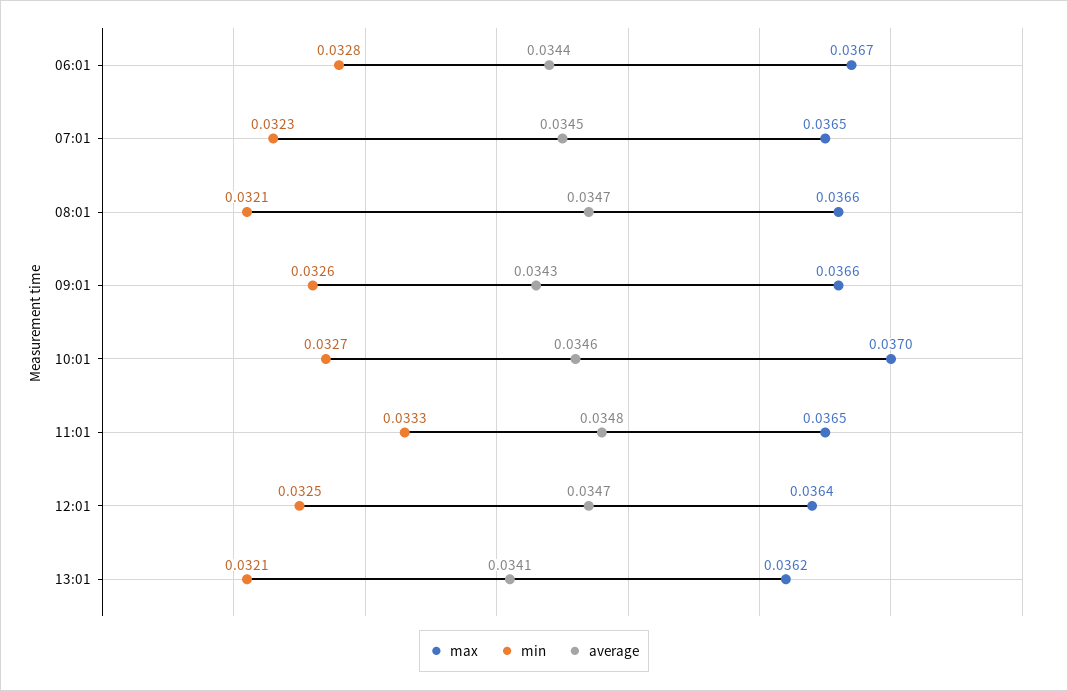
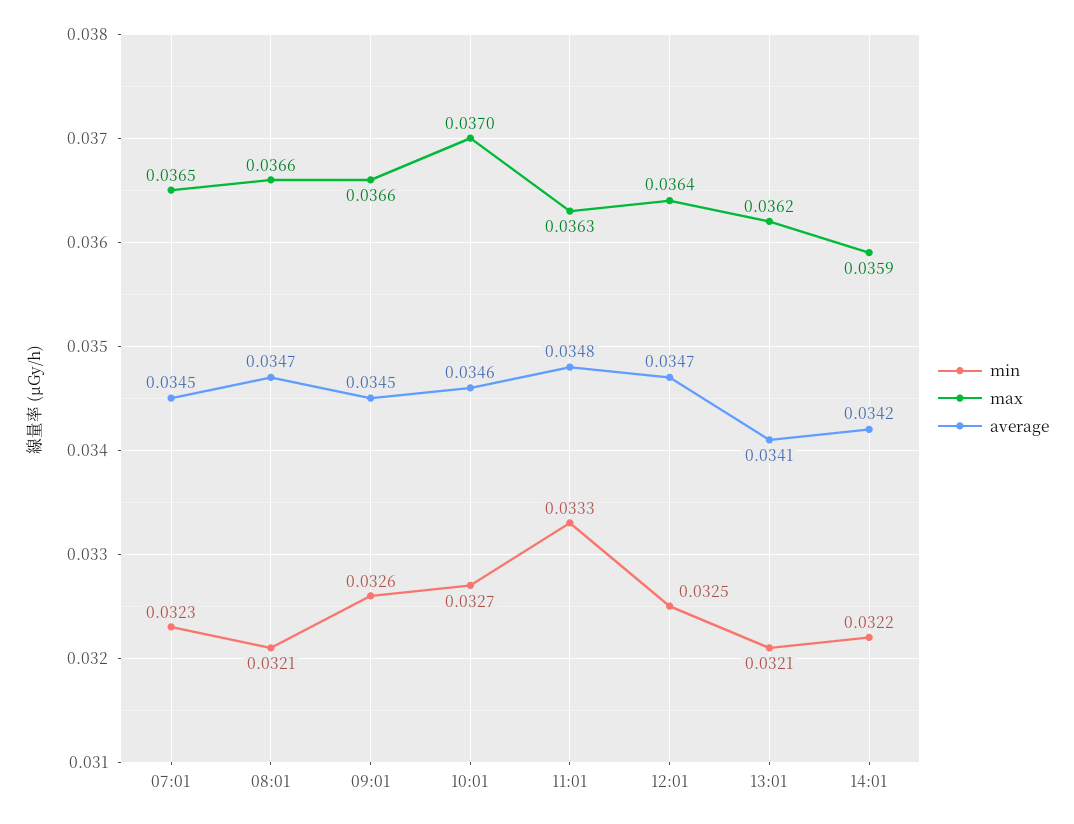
max, 06:01: 0.0367 -> none
min, 06:01: 0.0328 -> none
average, 06:01: 0.0344 -> none
average, 09:01: 0.0343 -> 0.0345
max, 11:01: 0.0365 -> 0.0363
min, 14:01: none -> 0.0322
max, 14:01: none -> 0.0359
average, 14:01: none -> 0.0342

